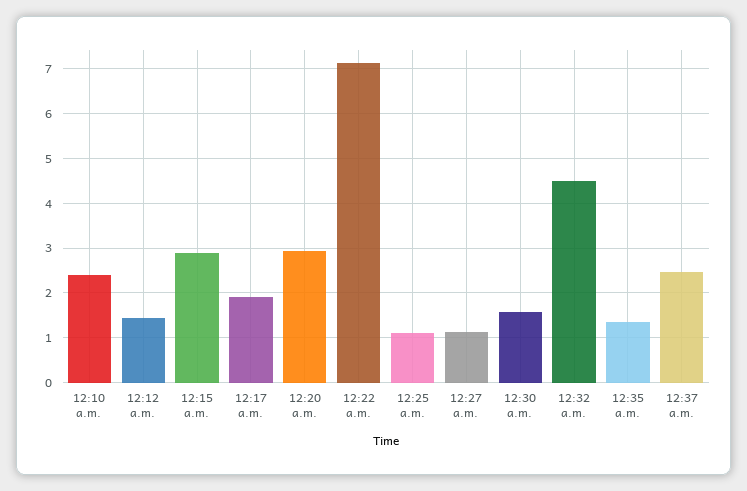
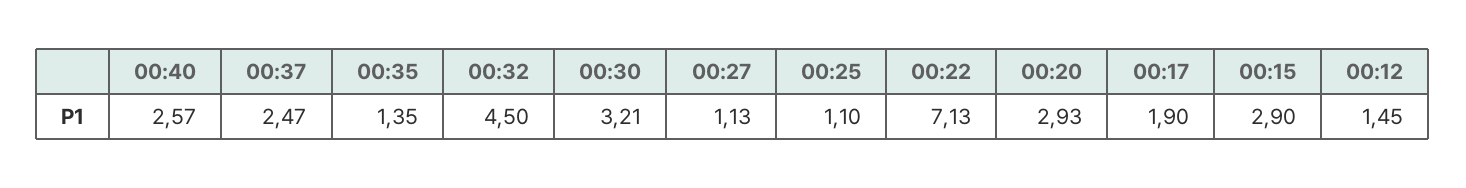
12:10 a.m.: 2.4 -> none
12:30 a.m.: 1.6 -> 3.21
00:40: none -> 2.57

